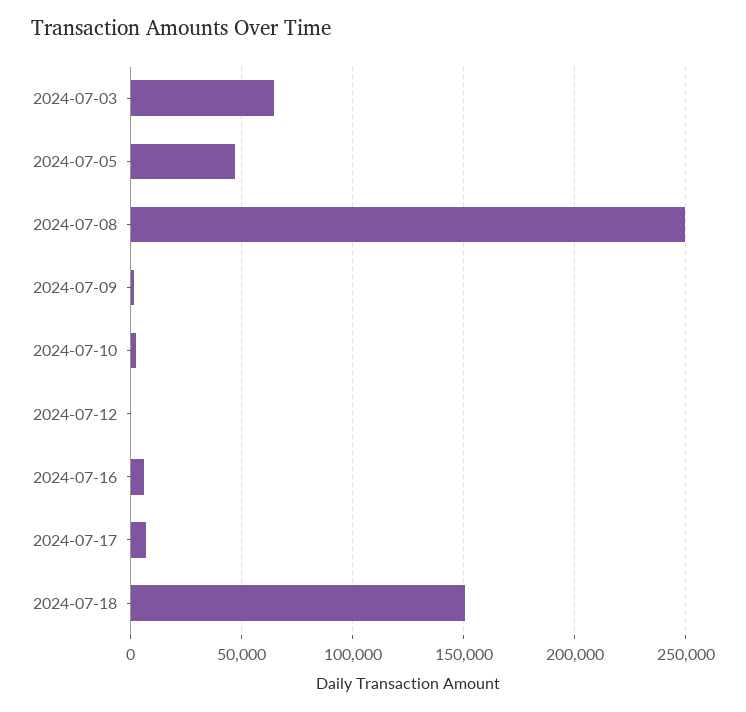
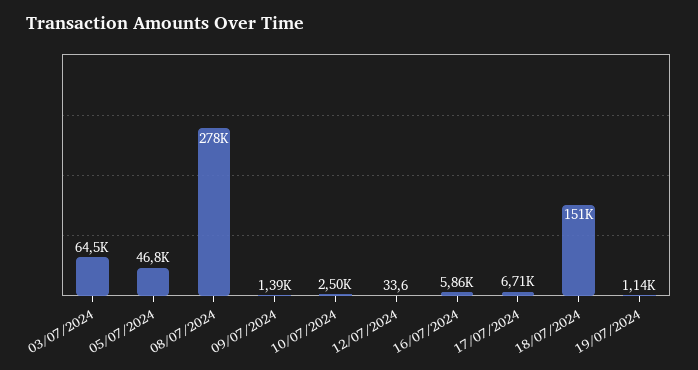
2024-07-08: 250000 -> 278000
19/07/2024: none -> 1140

